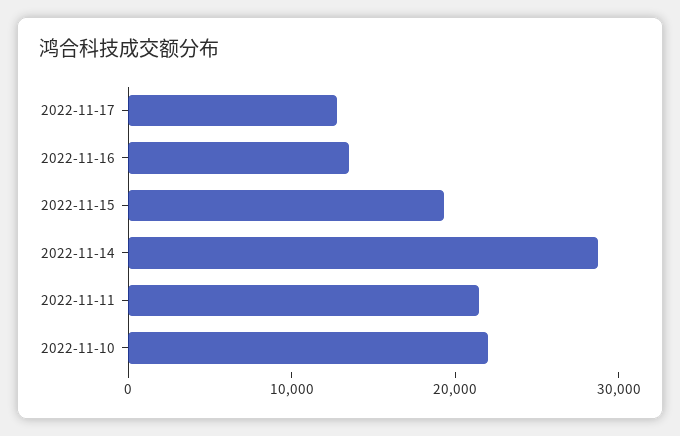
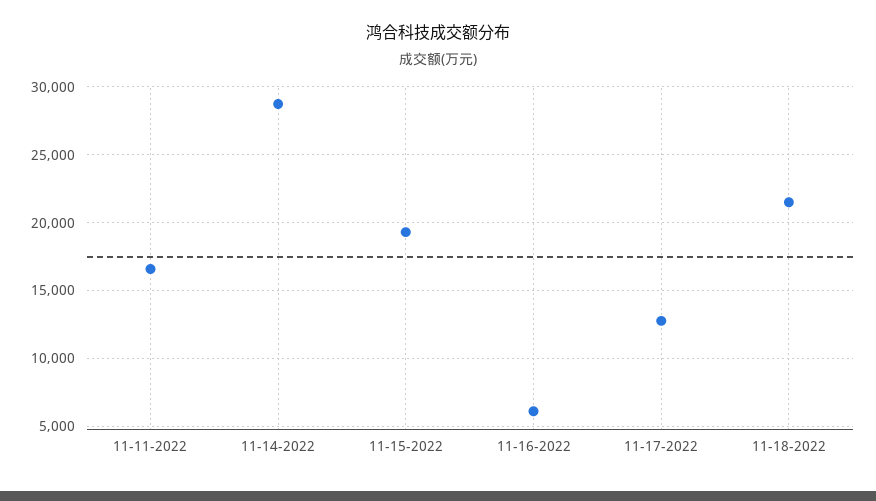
2022-11-16: 14000 -> 6000
2022-11-11: 22000 -> 16500
2022-11-10: 22000 -> none
11-18-2022: none -> 21500

